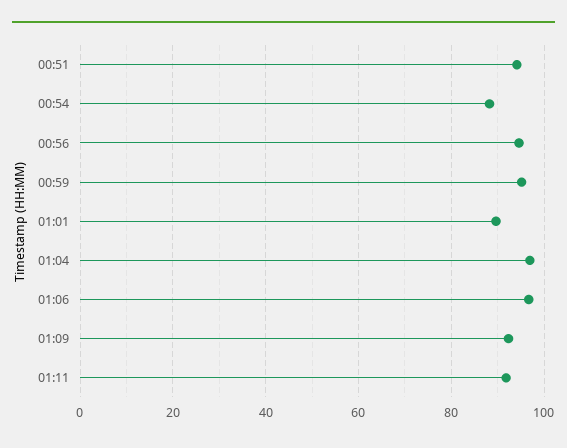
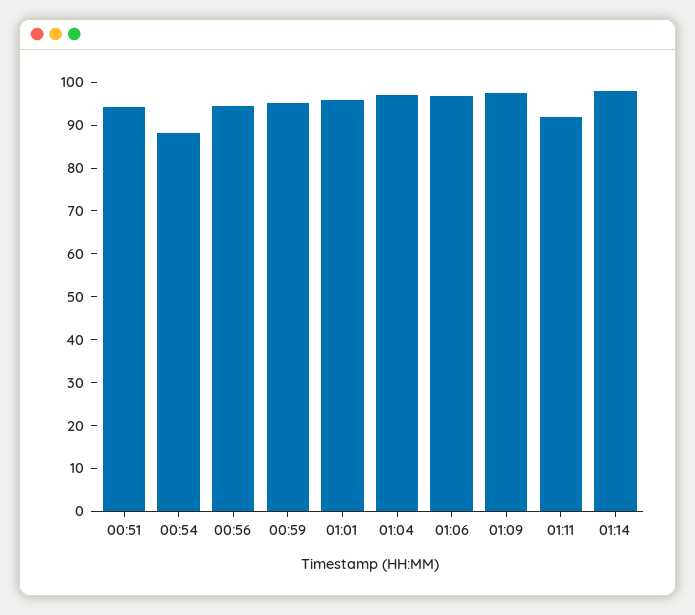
01:01: 90 -> 96
01:09: 92 -> 98
01:14: none -> 98

